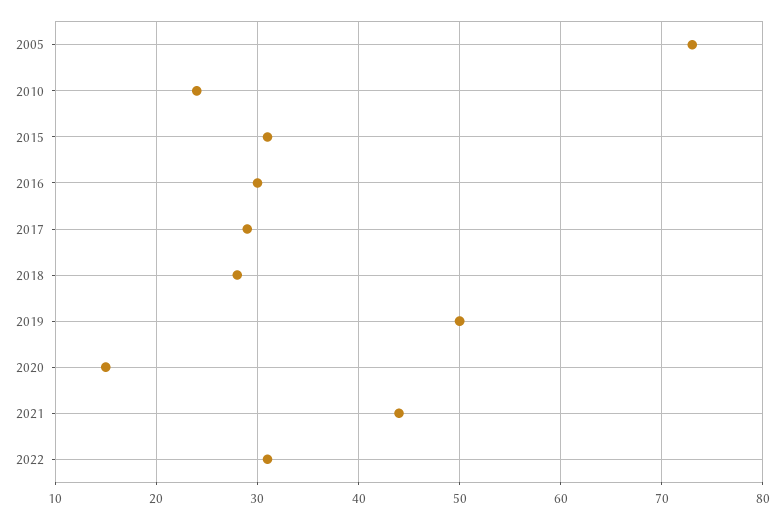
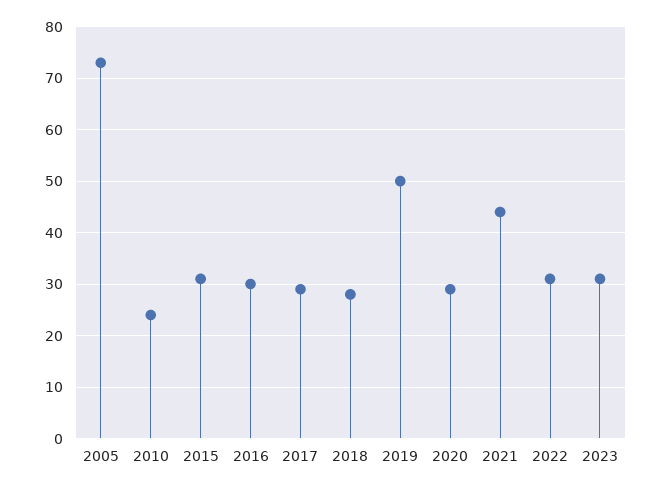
2020: 15 -> 30
2023: none -> 30

